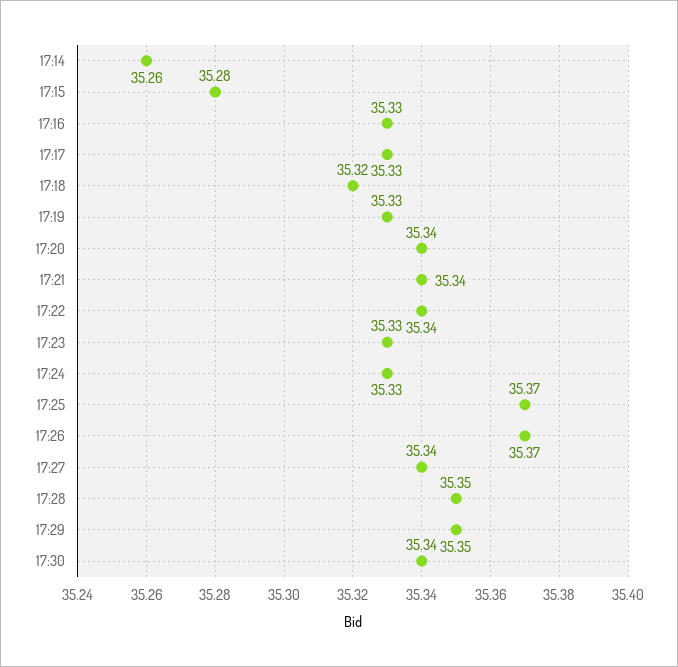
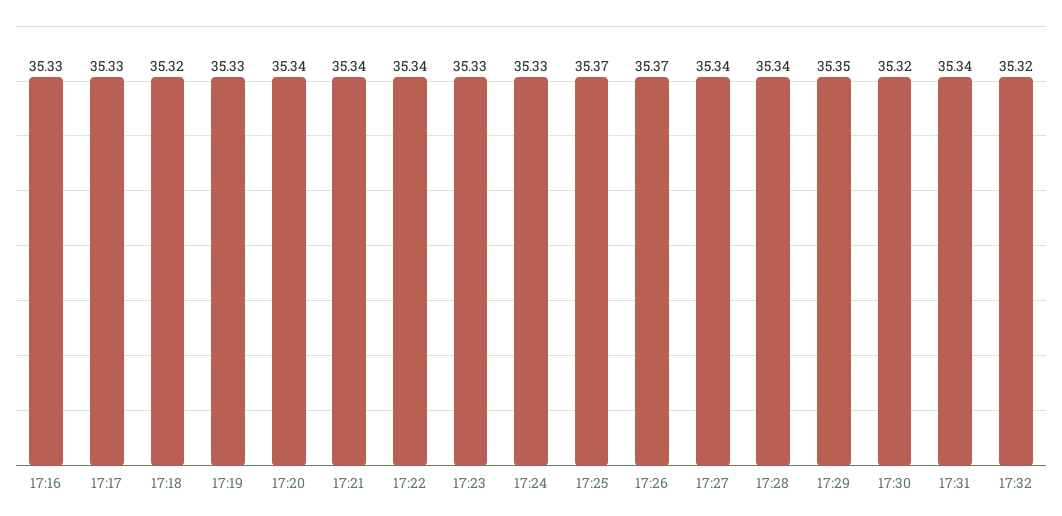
17:14: 35.26 -> none
17:15: 35.28 -> none
17:28: 35.35 -> 35.34
17:30: 35.34 -> 35.32
17:31: none -> 35.34
17:32: none -> 35.32

